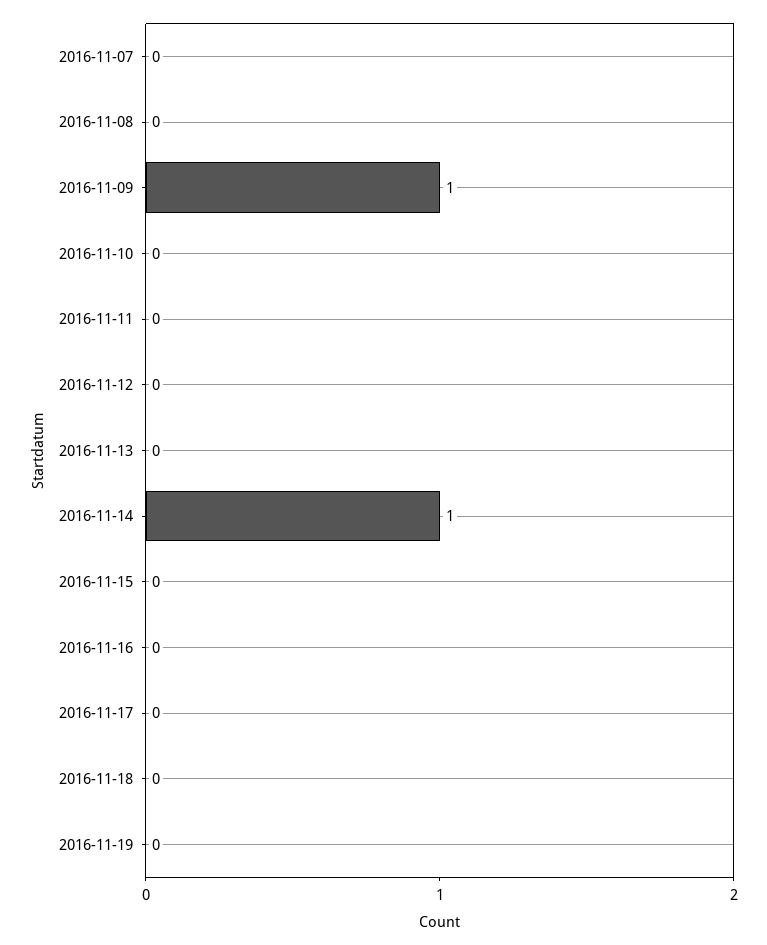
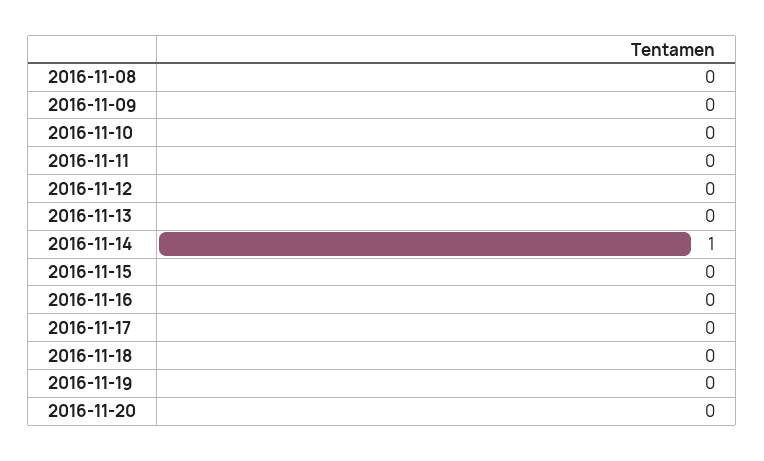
2016-11-07: 0 -> none
2016-11-09: 1 -> 0
2016-11-20: none -> 0

